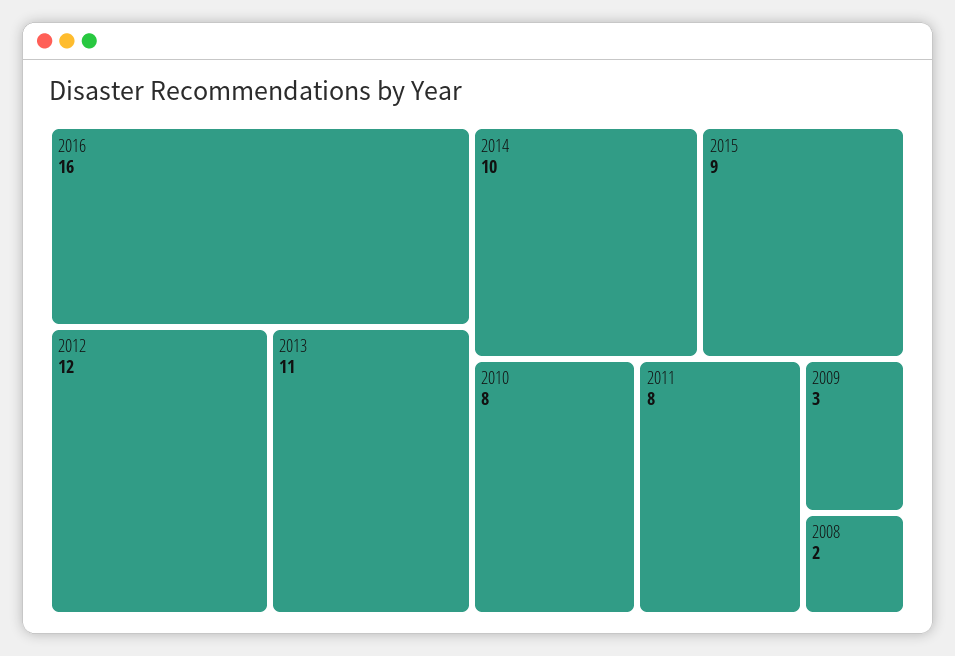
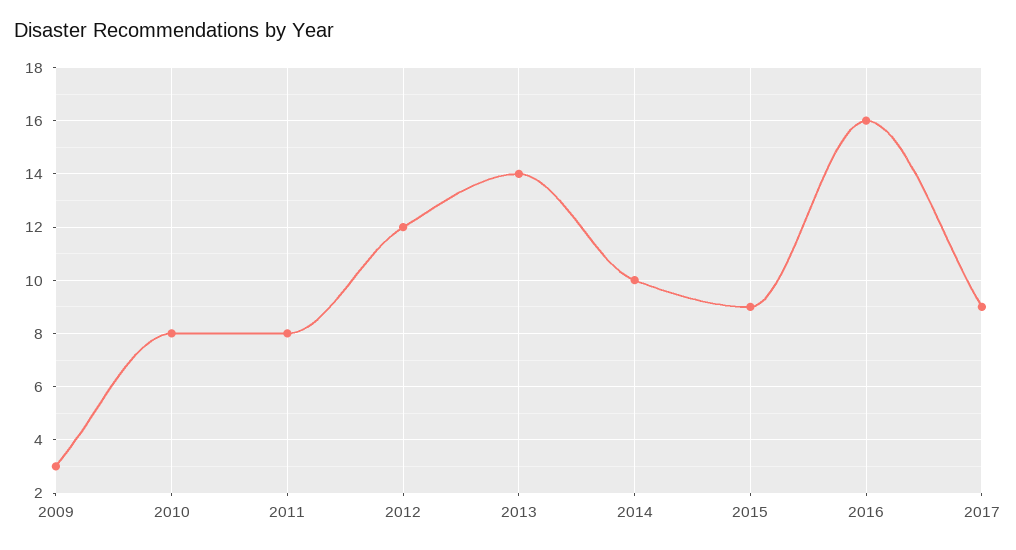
2013: 11 -> 14
2008: 2 -> none
2017: none -> 9

